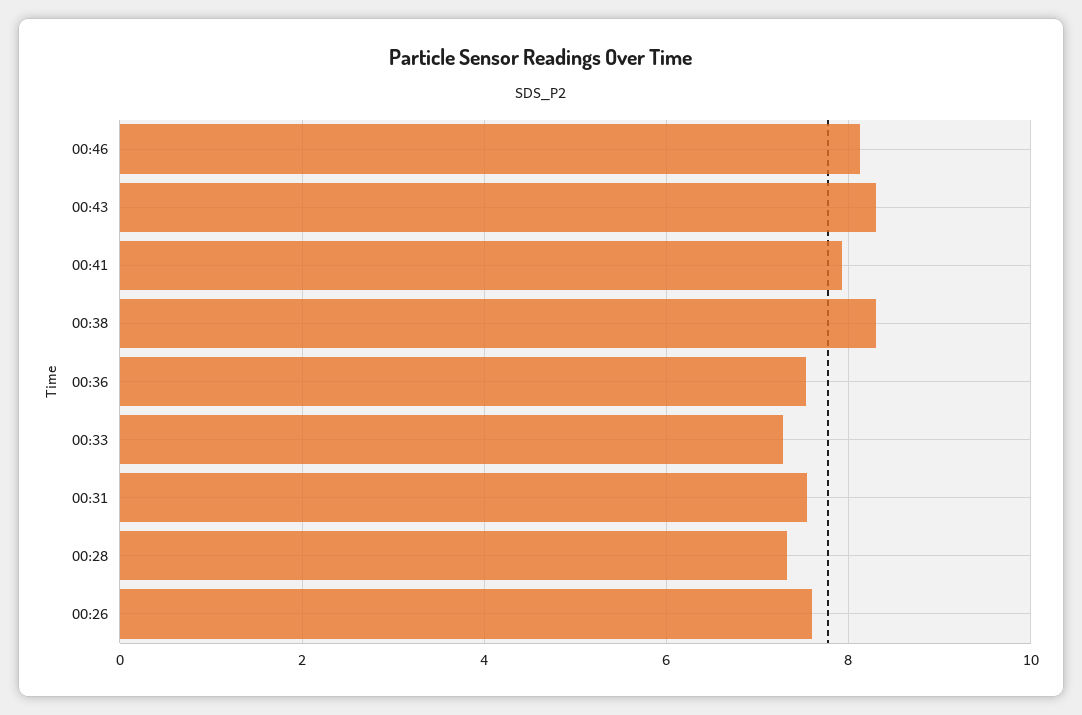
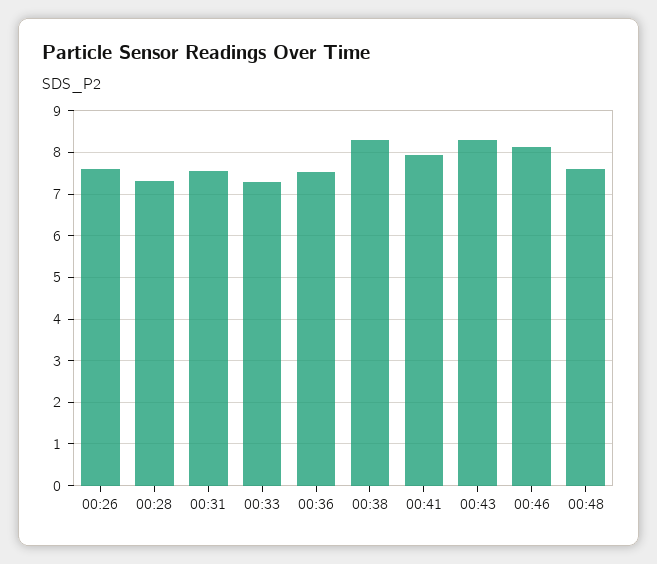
00:48: none -> 7.6

